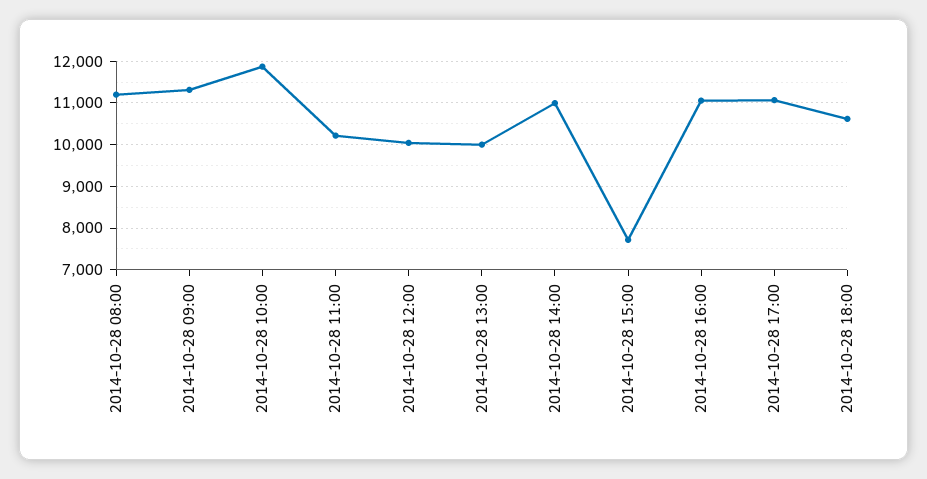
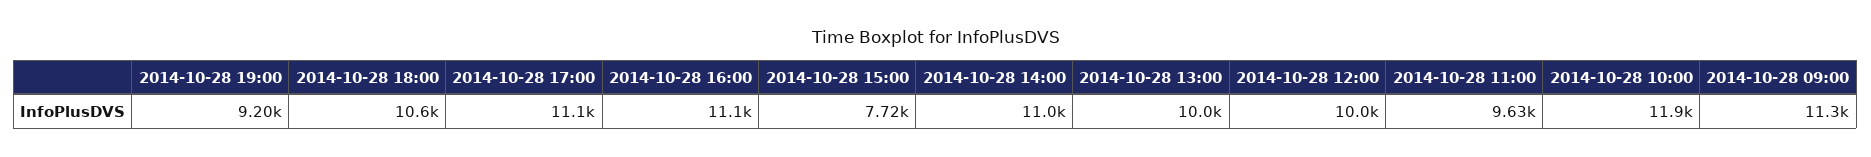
2014-10-28 08:00: 11200 -> none
2014-10-28 11:00: 10200 -> 9630
2014-10-28 19:00: none -> 9200

